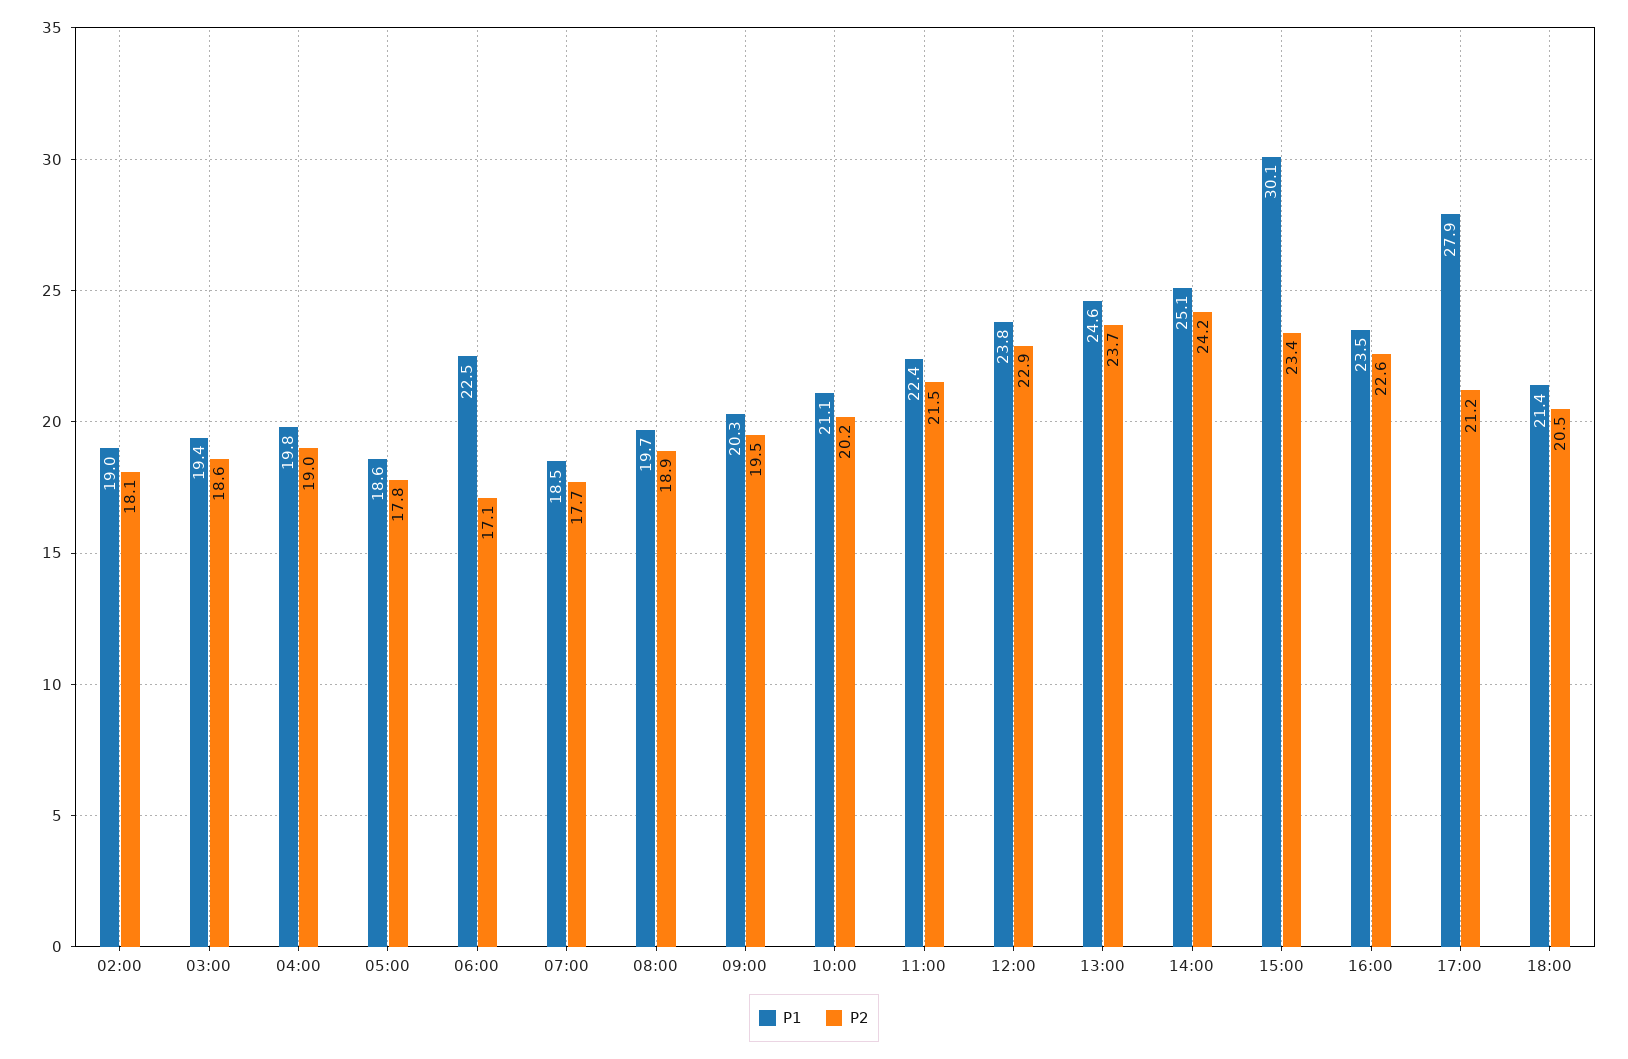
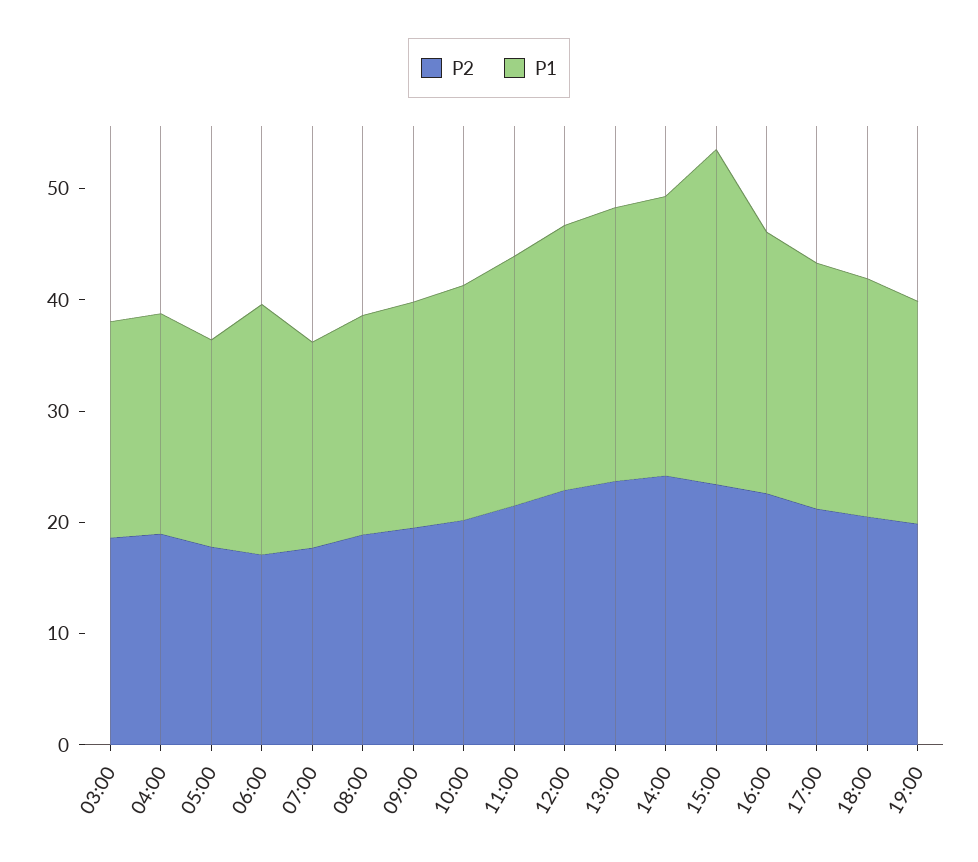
P1, 02:00: 19 -> none
P2, 02:00: 18.1 -> none
P1, 17:00: 27.9 -> 22
P2, 19:00: none -> 20
P1, 19:00: none -> 20

